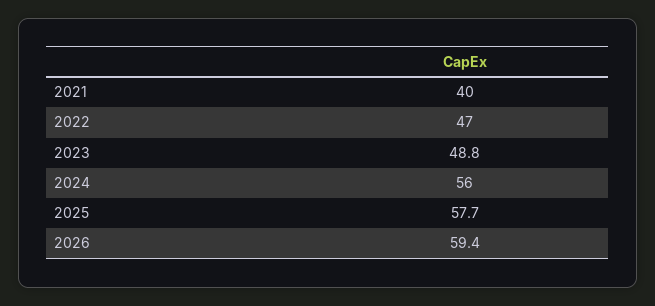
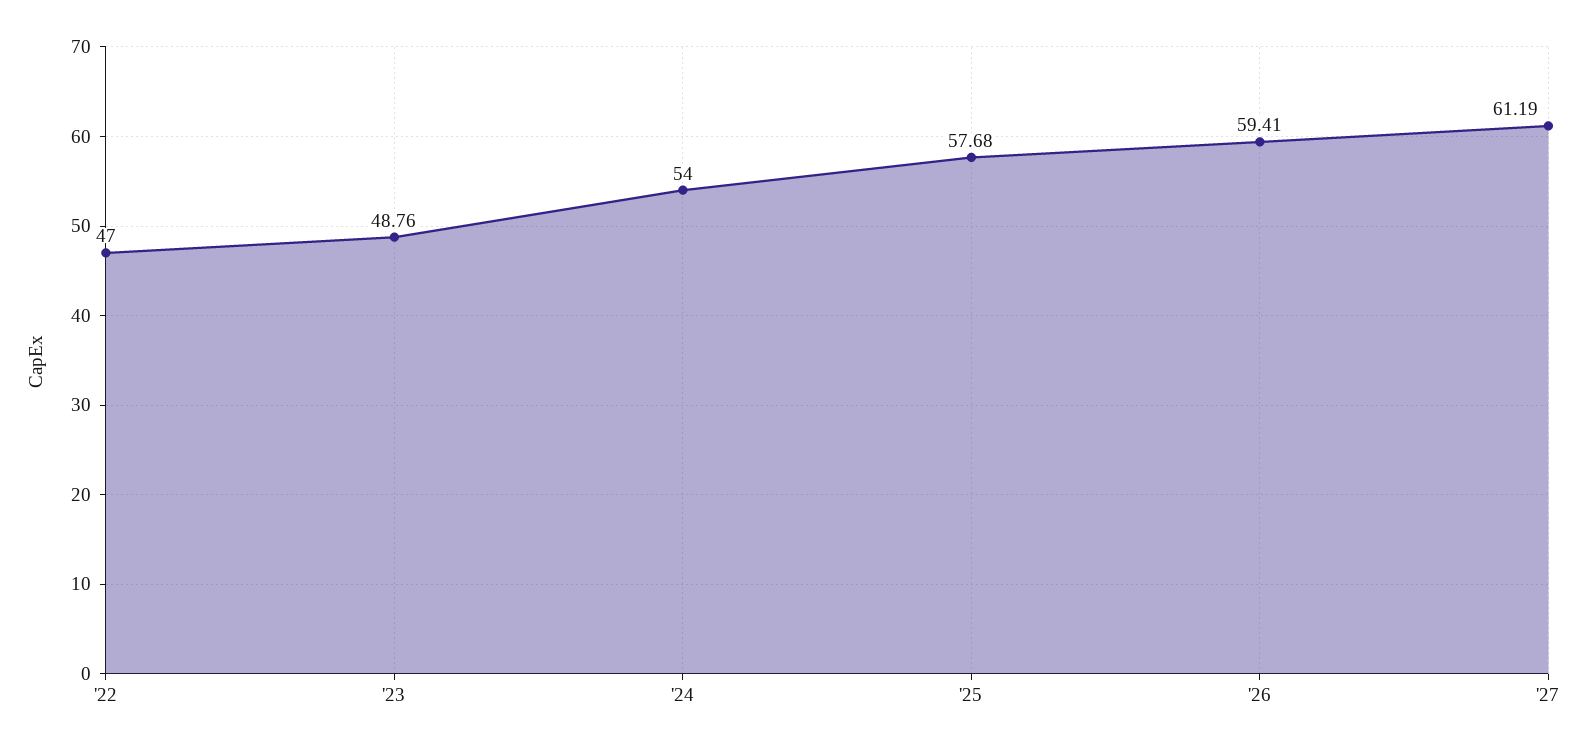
2021: 40 -> none
2024: 56 -> 54
'27: none -> 61.19

